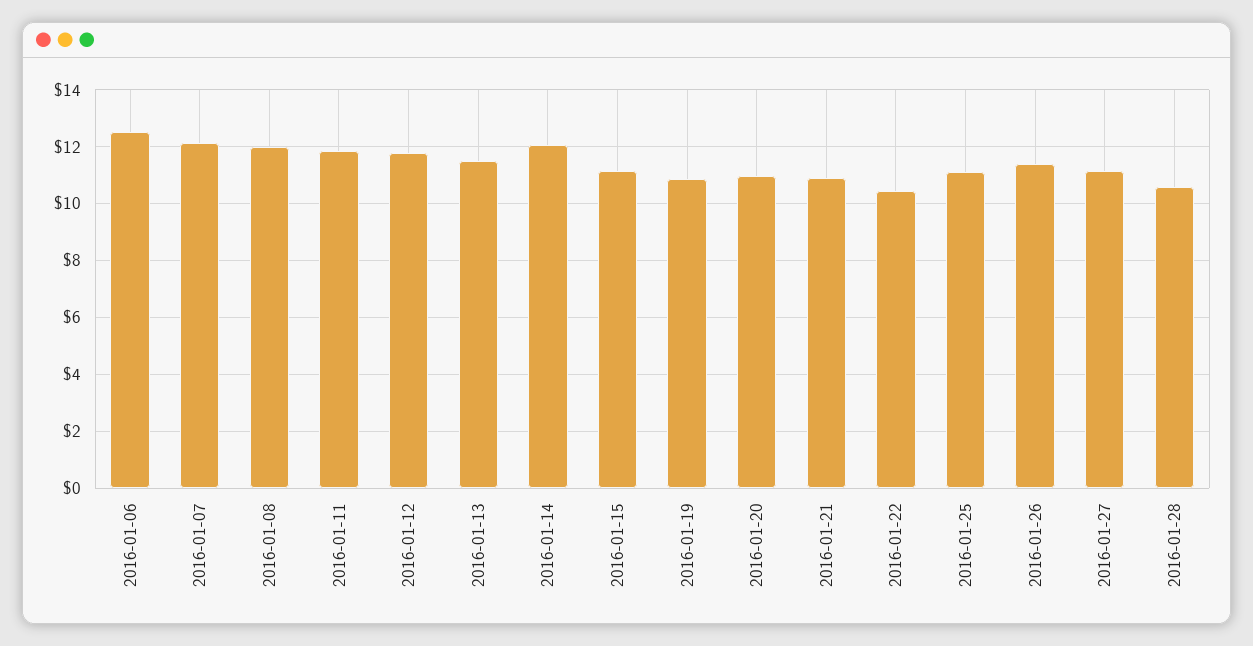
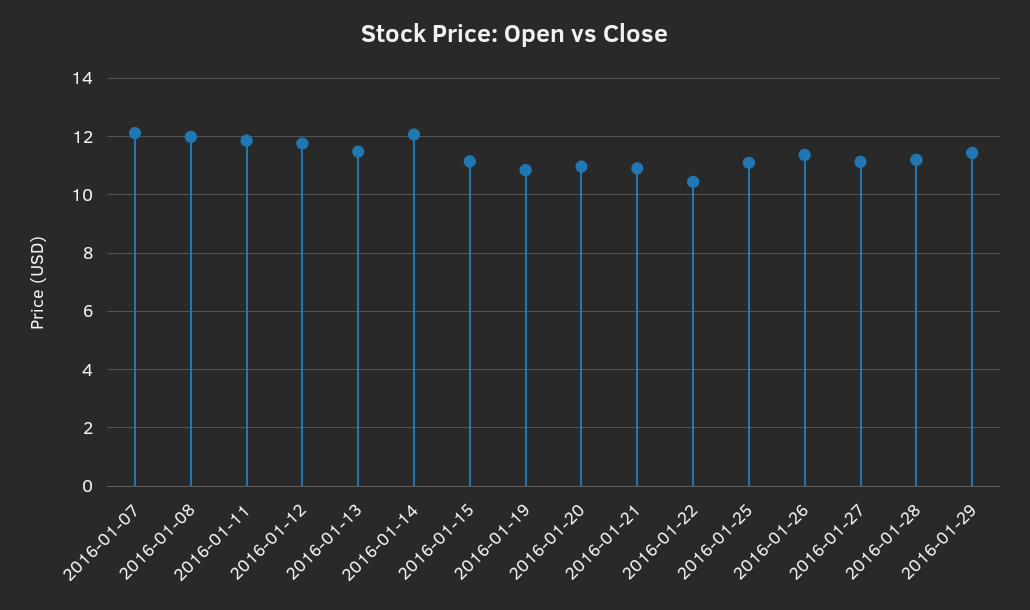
2016-01-06: 12.5 -> none
2016-01-28: 10.5 -> 11.25
2016-01-29: none -> 11.5

